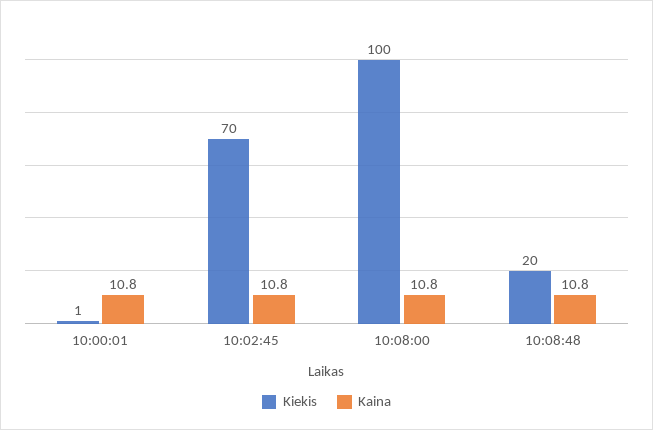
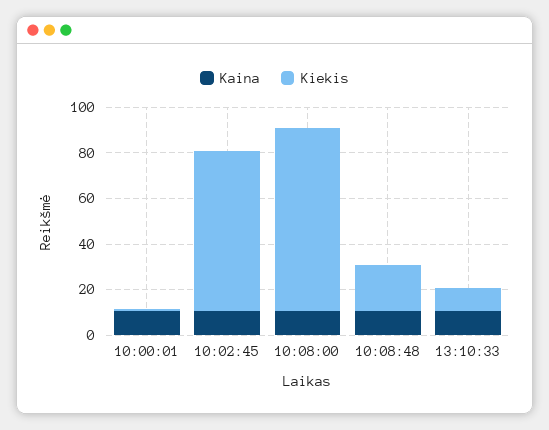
Kiekis, 10:08:00: 100 -> 80
Kaina, 13:10:33: none -> 10
Kiekis, 13:10:33: none -> 10

